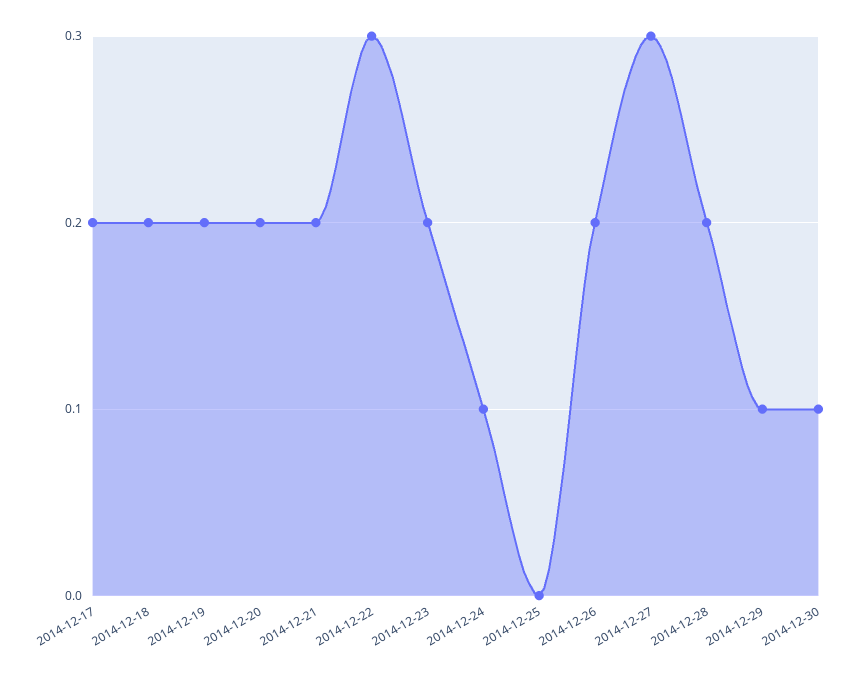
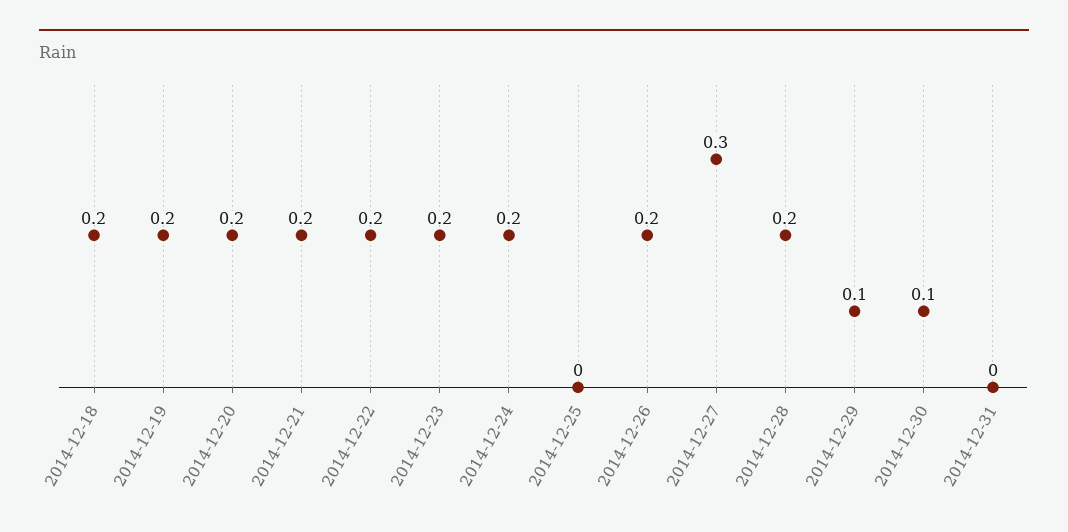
2014-12-17: 0.2 -> none
2014-12-22: 0.3 -> 0.2
2014-12-24: 0.1 -> 0.2
2014-12-31: none -> 0

